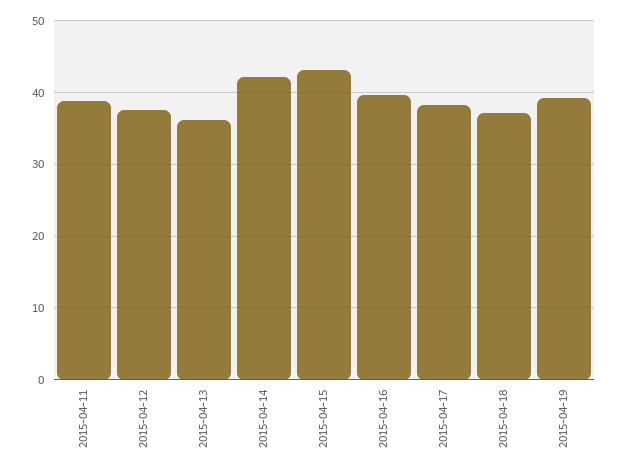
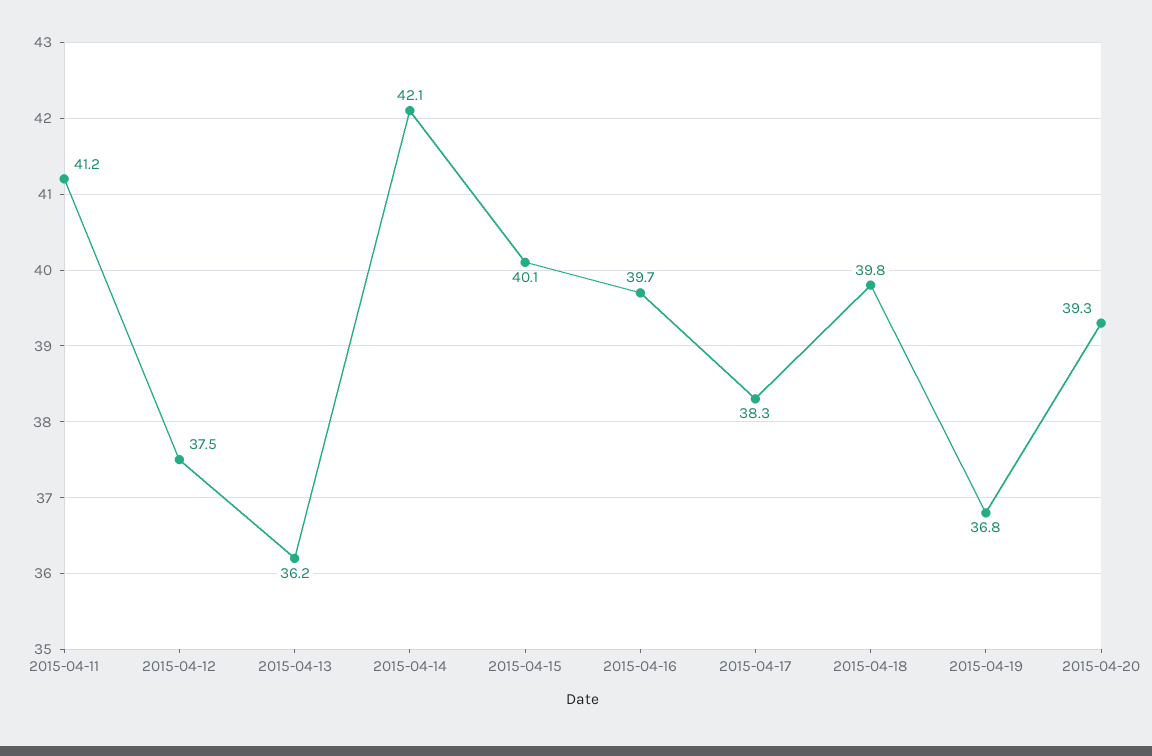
2015-04-11: 39 -> 41.2
2015-04-15: 43 -> 40.1
2015-04-18: 37 -> 39.8
2015-04-19: 39 -> 36.8
2015-04-20: none -> 39.3

